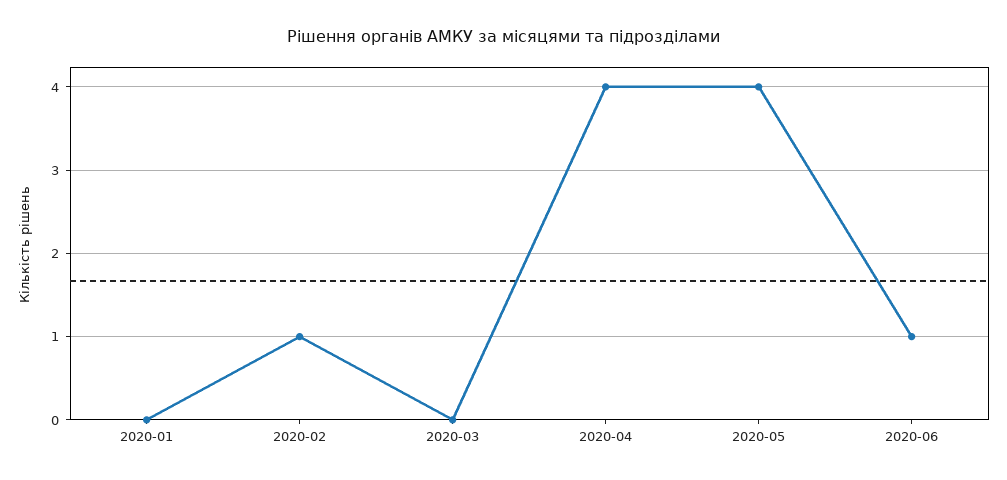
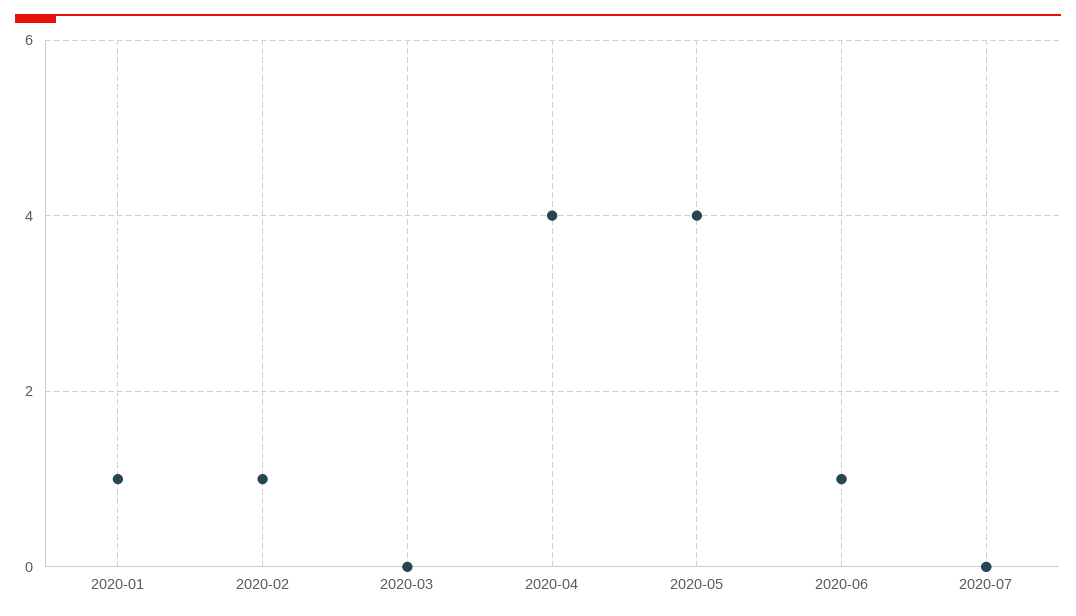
2020-01: 0 -> 1
2020-07: none -> 0

